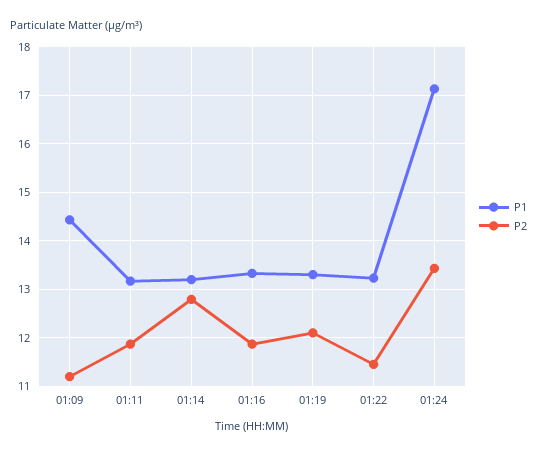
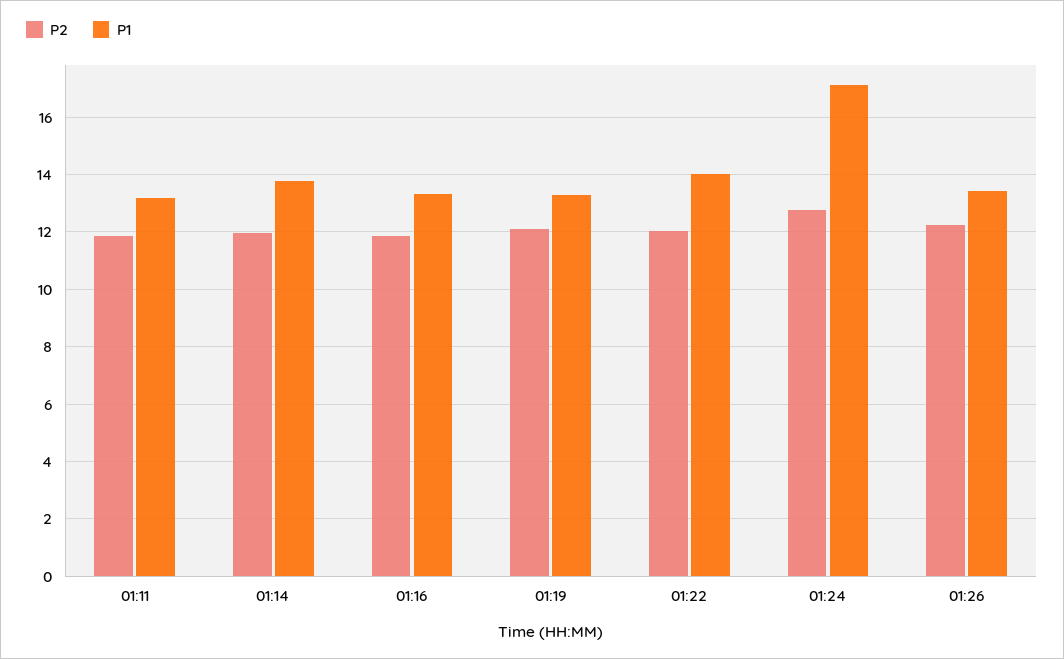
P1, 01:09: 14.4 -> none
P2, 01:09: 11.2 -> none
P1, 01:14: 13.2 -> 13.75
P2, 01:14: 12.8 -> 12
P1, 01:22: 13.2 -> 14
P2, 01:22: 11.4 -> 12
P2, 01:24: 13.4 -> 12.75
P2, 01:26: none -> 12.25
P1, 01:26: none -> 13.5

